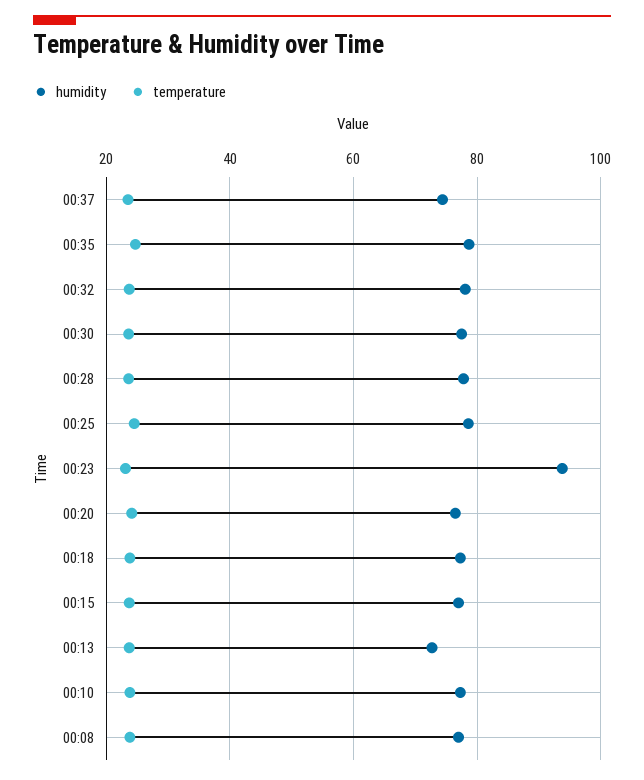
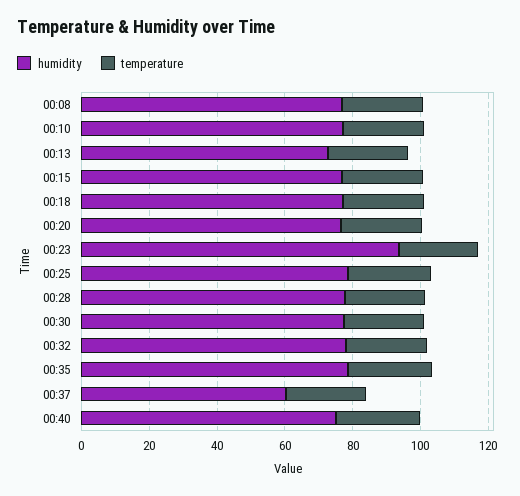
humidity, 00:37: 74 -> 60
humidity, 00:40: none -> 75
temperature, 00:40: none -> 25

